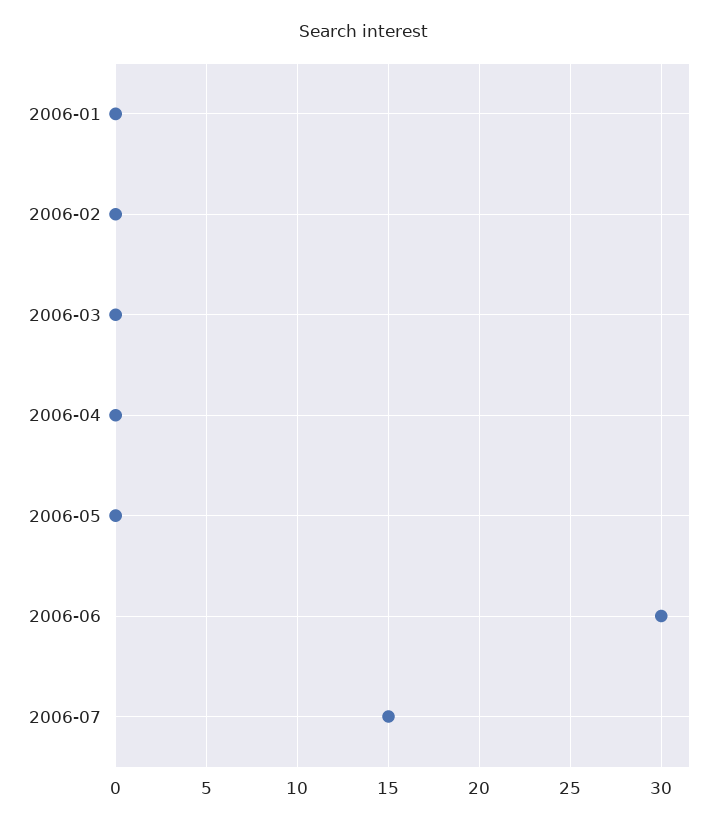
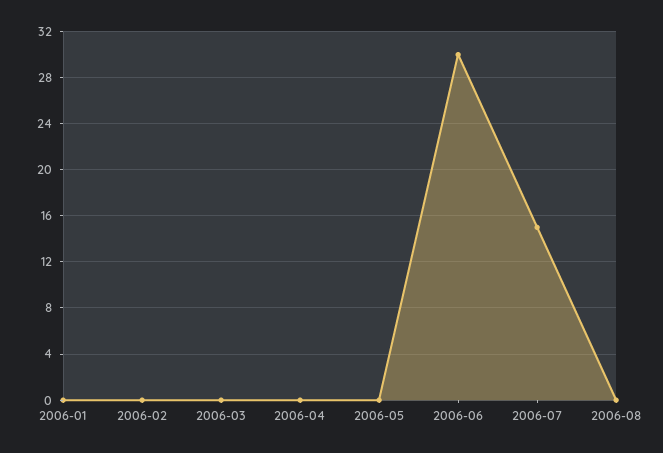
2006-08: none -> 0

